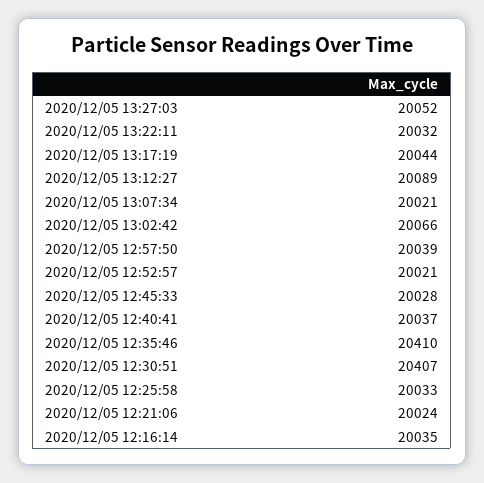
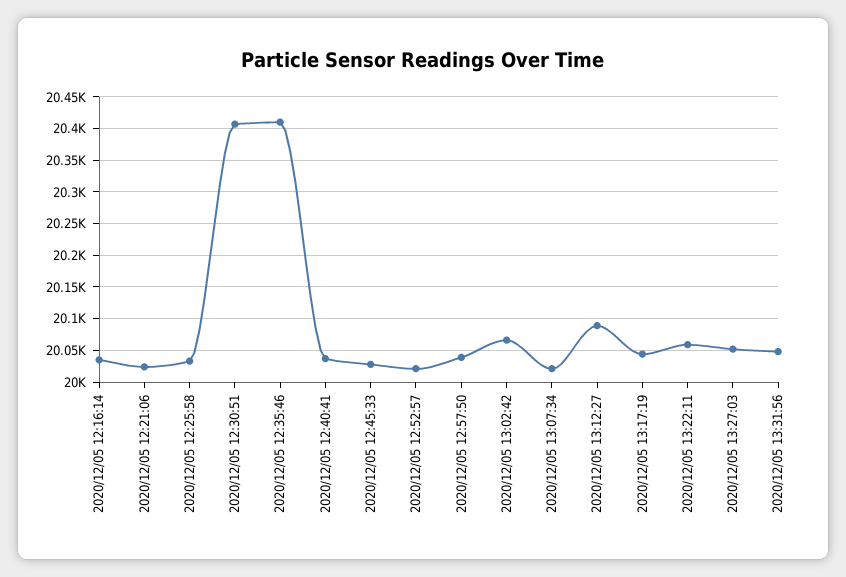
2020/12/05 13:22:11: 20032 -> 20060
2020/12/05 13:31:56: none -> 20050

